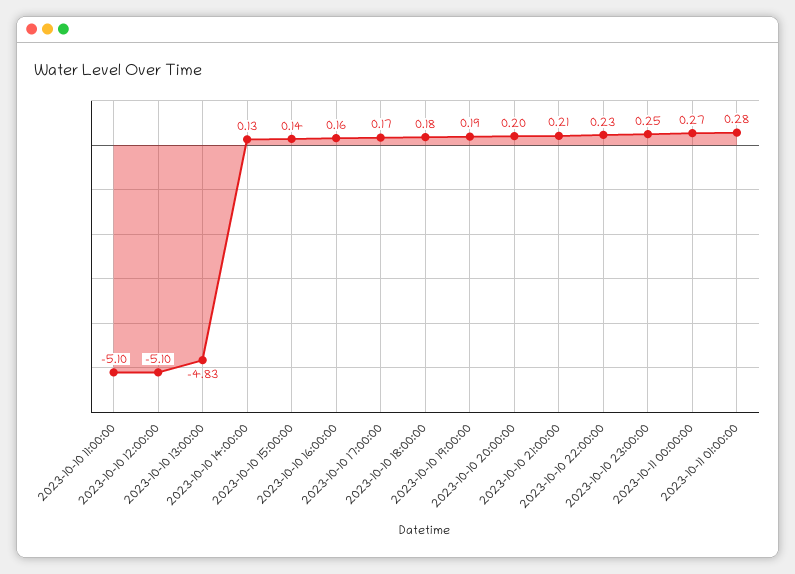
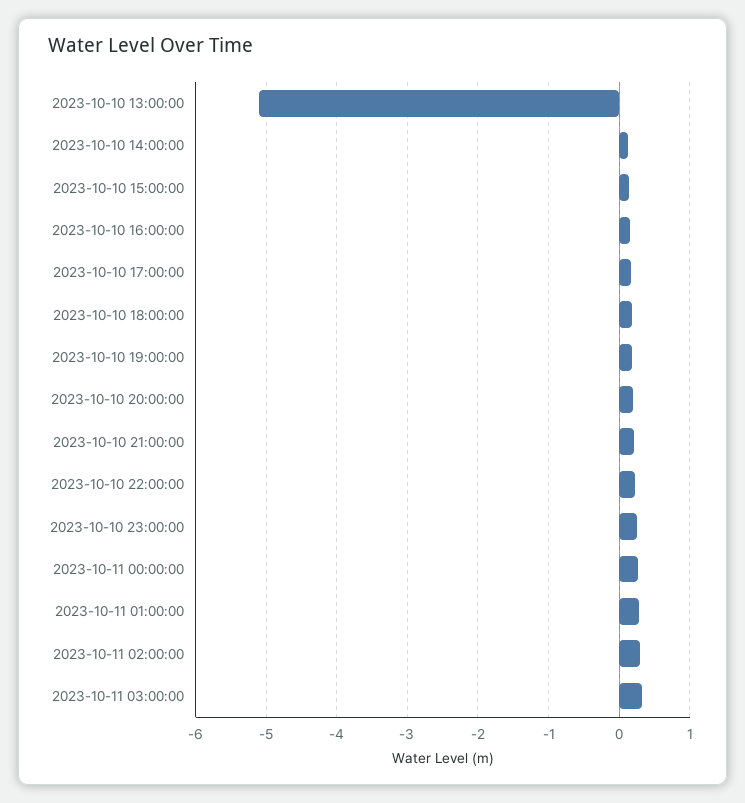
2023-10-10 11:00:00: -5.1 -> none
2023-10-10 12:00:00: -5.1 -> none
2023-10-10 13:00:00: -4.83 -> -5.1
2023-10-11 02:00:00: none -> 0.3
2023-10-11 03:00:00: none -> 0.3

